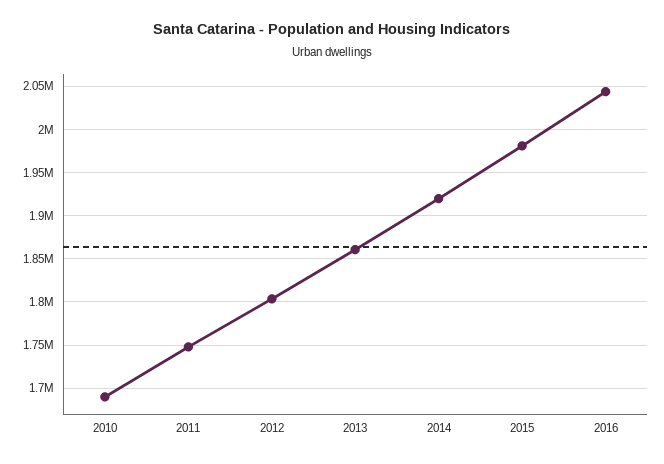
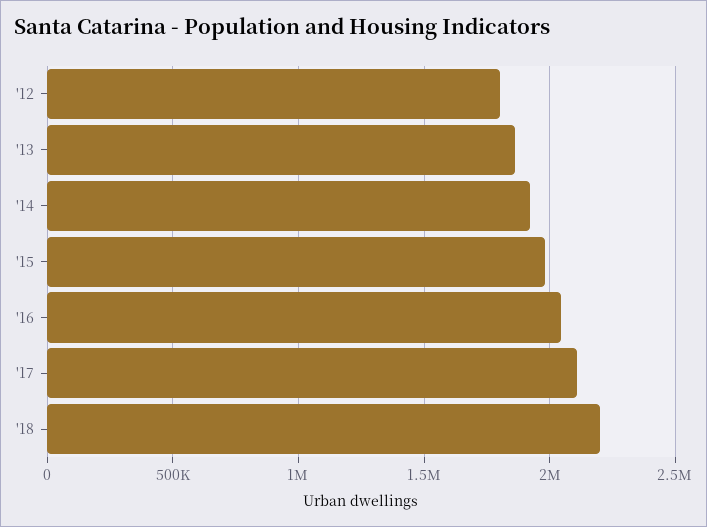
2010: 1690000 -> none
2011: 1750000 -> none
'17: none -> 2100000
'18: none -> 2200000

